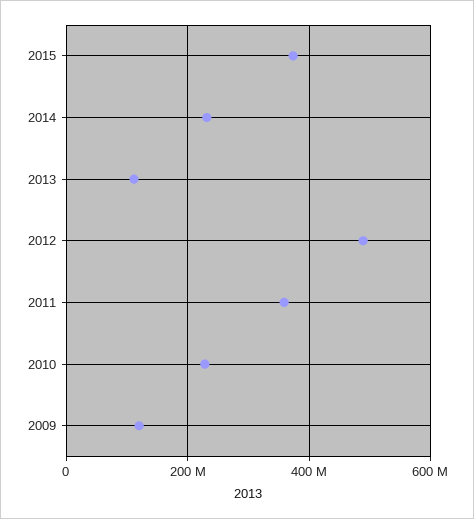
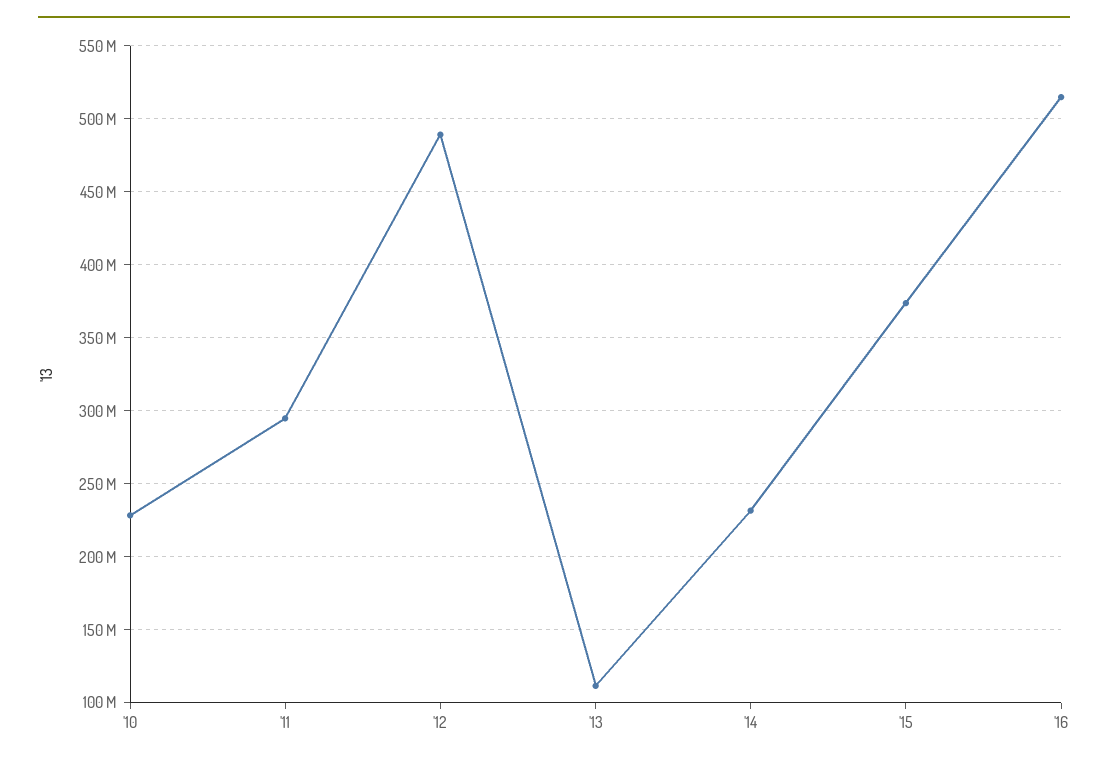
2011: 360000000 -> 295000000
2009: 120000000 -> none
'16: none -> 515000000

